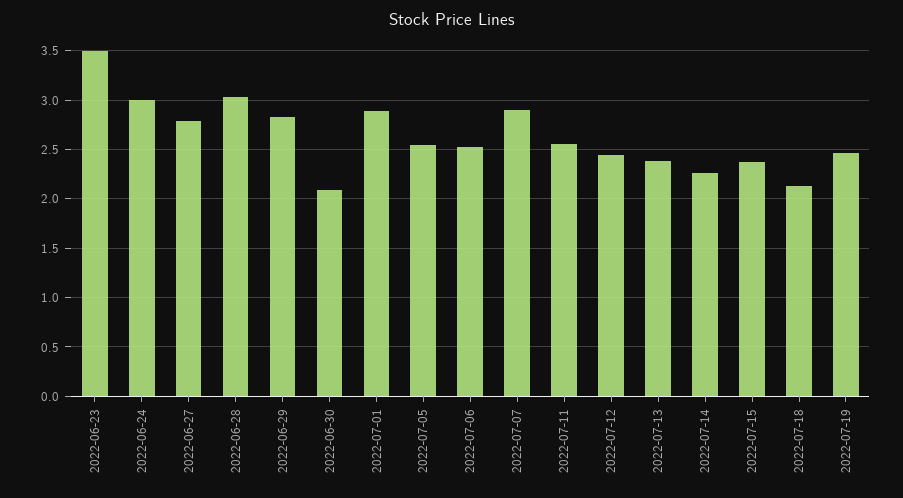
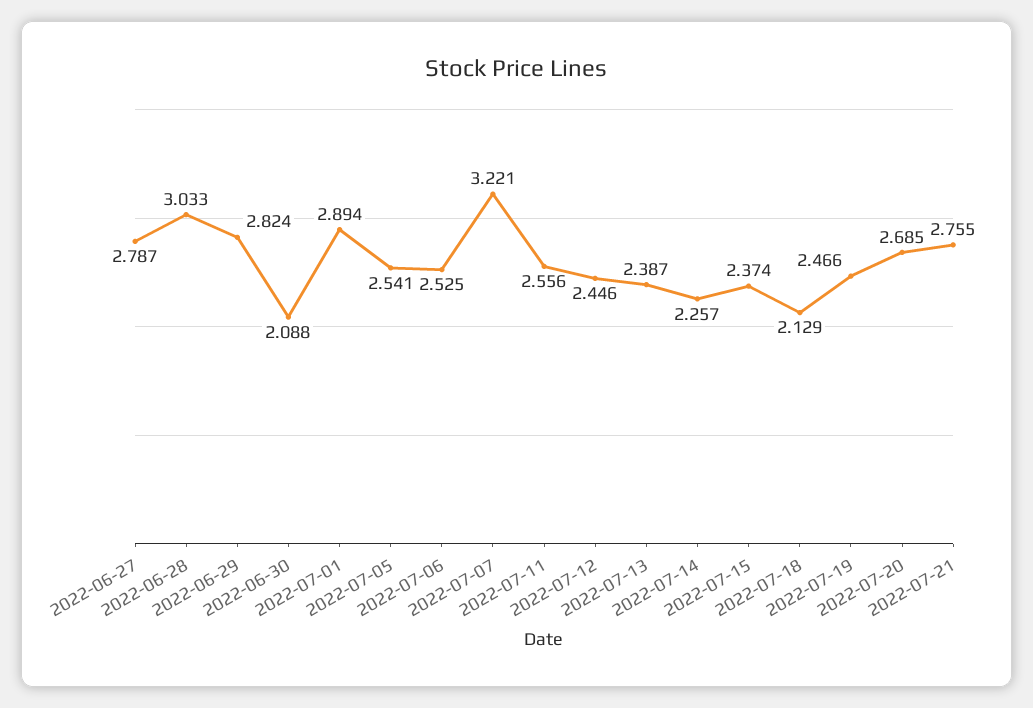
2022-06-23: 3.5 -> none
2022-06-24: 3 -> none
2022-07-07: 2.9 -> 3.221
2022-07-20: none -> 2.685
2022-07-21: none -> 2.755

